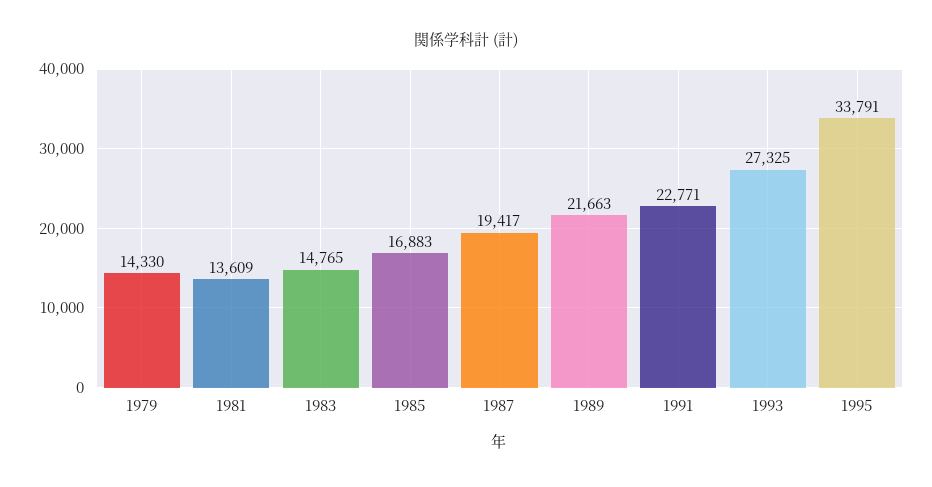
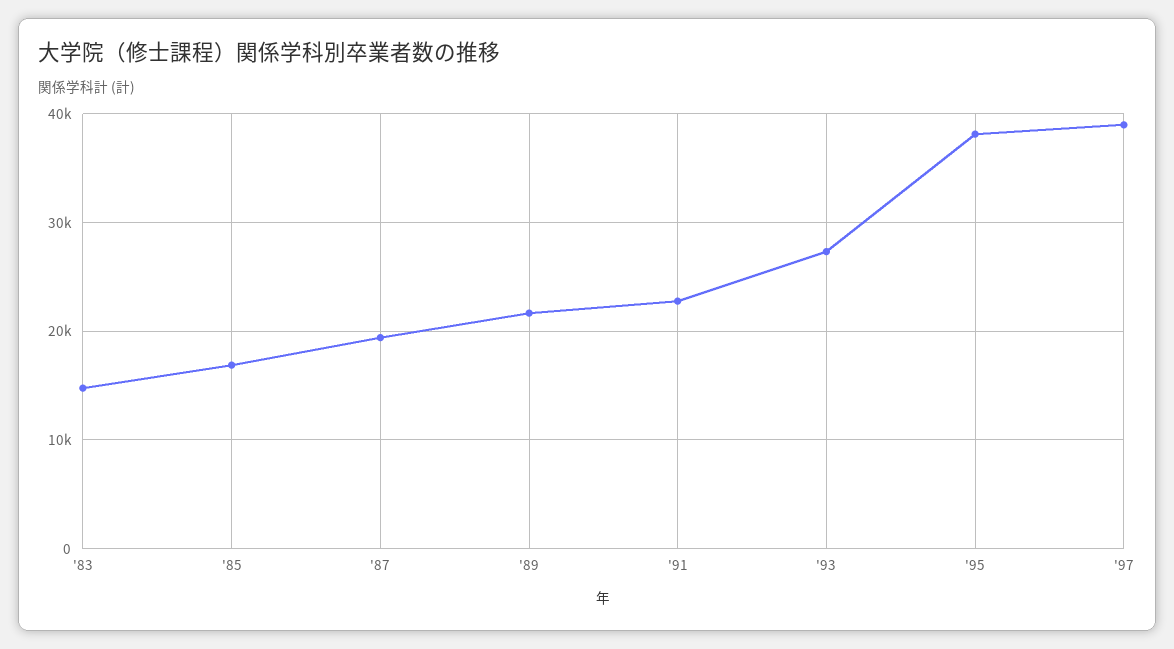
1979: 14330 -> none
1981: 13609 -> none
1995: 33791 -> 38000
'97: none -> 39000

